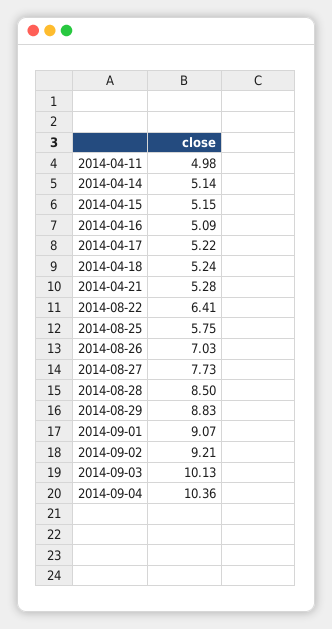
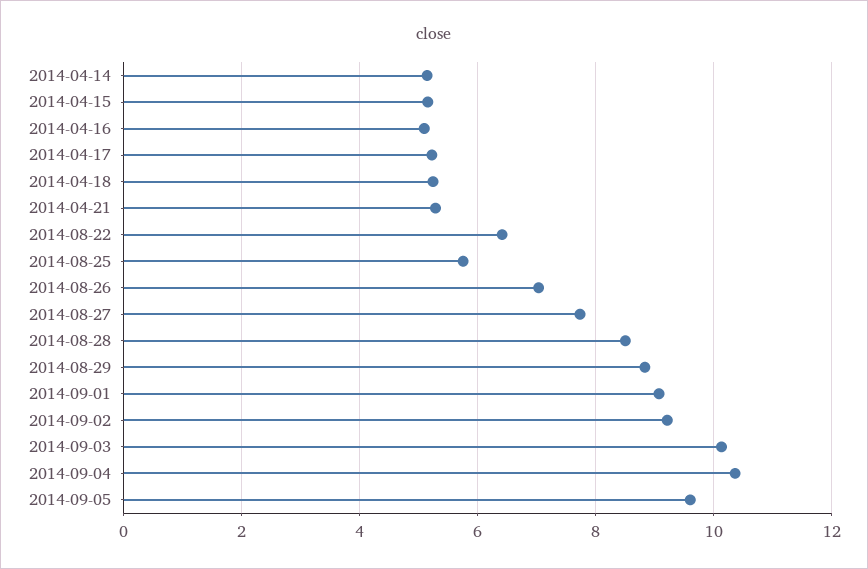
2014-04-11: 4.98 -> none
2014-09-05: none -> 9.6

